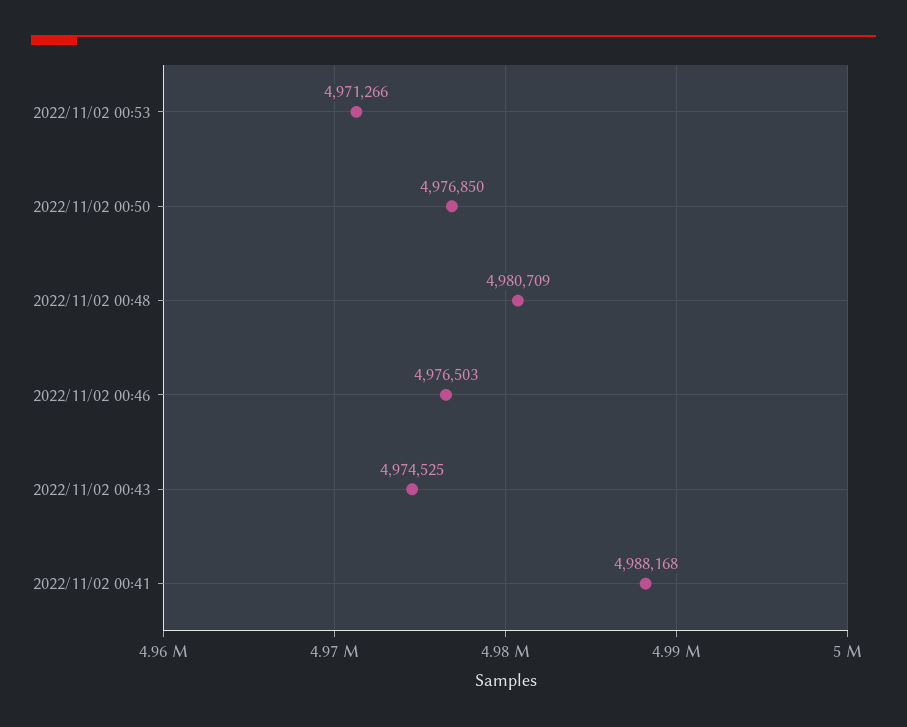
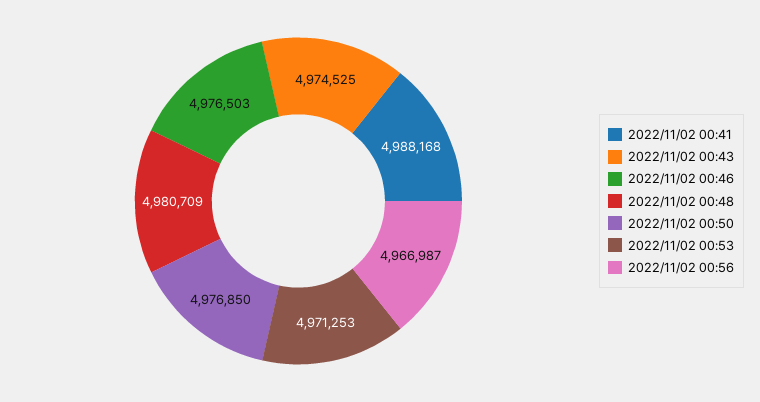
2022/11/02 00:53: 4971266 -> 4971253
2022/11/02 00:56: none -> 4966987

